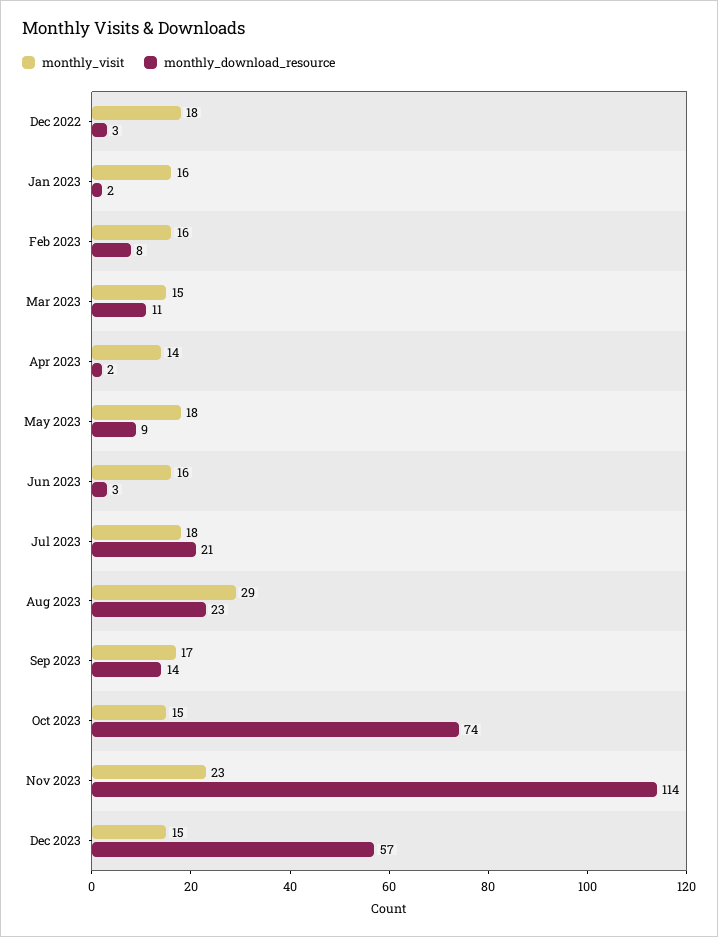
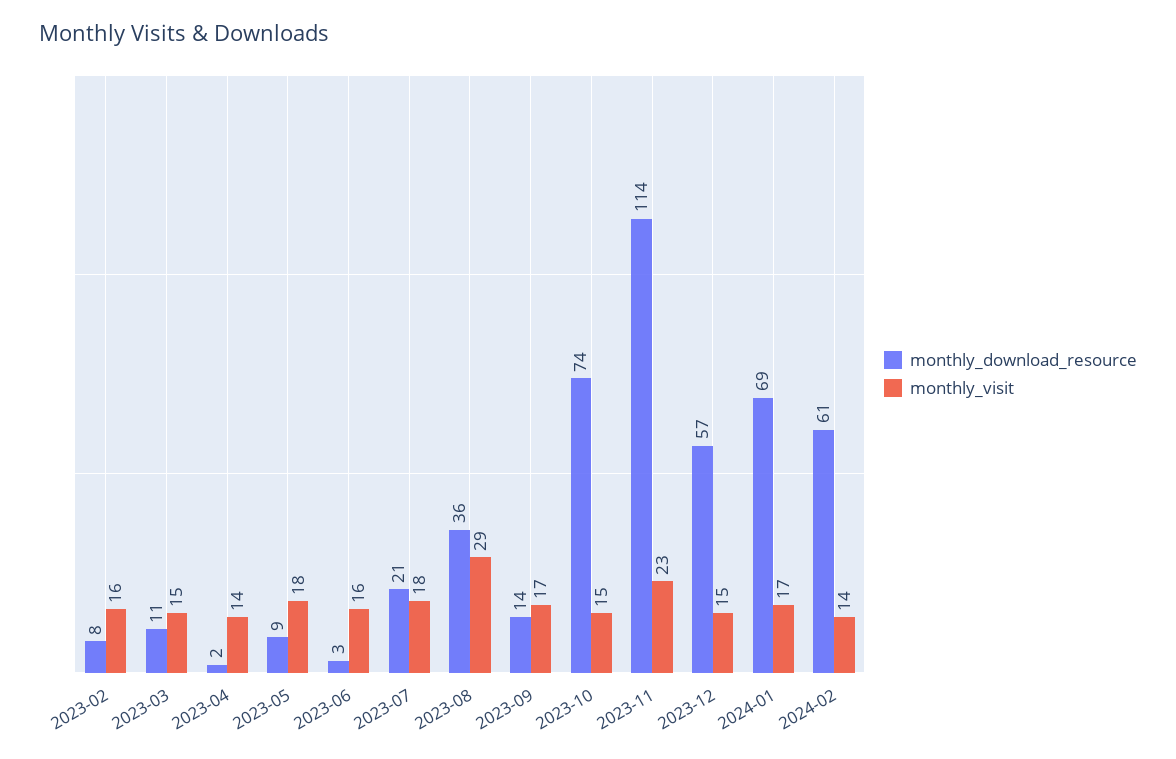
monthly_visit, Dec 2022: 18 -> none
monthly_download_resource, Dec 2022: 3 -> none
monthly_visit, Jan 2023: 16 -> none
monthly_download_resource, Jan 2023: 2 -> none
monthly_download_resource, Aug 2023: 23 -> 36
monthly_download_resource, 2024-01: none -> 69
monthly_visit, 2024-01: none -> 17
monthly_download_resource, 2024-02: none -> 61
monthly_visit, 2024-02: none -> 14

